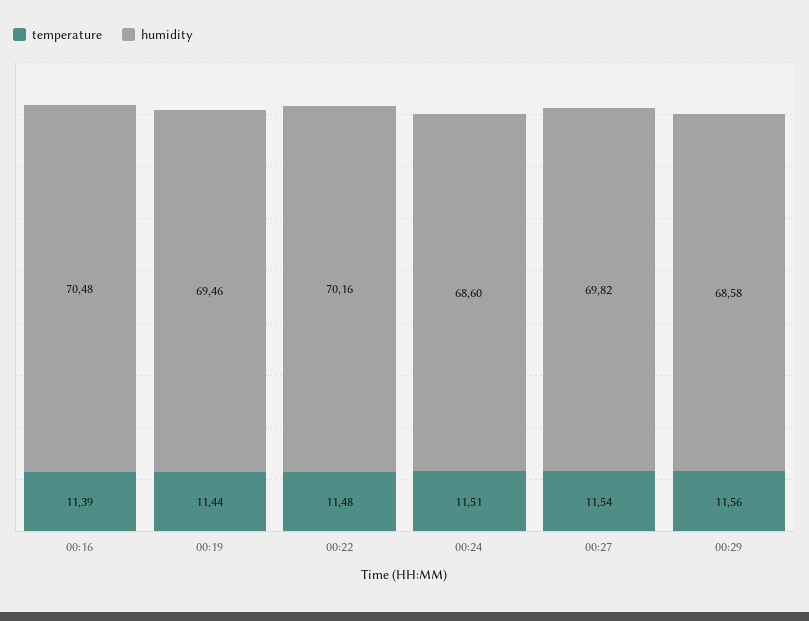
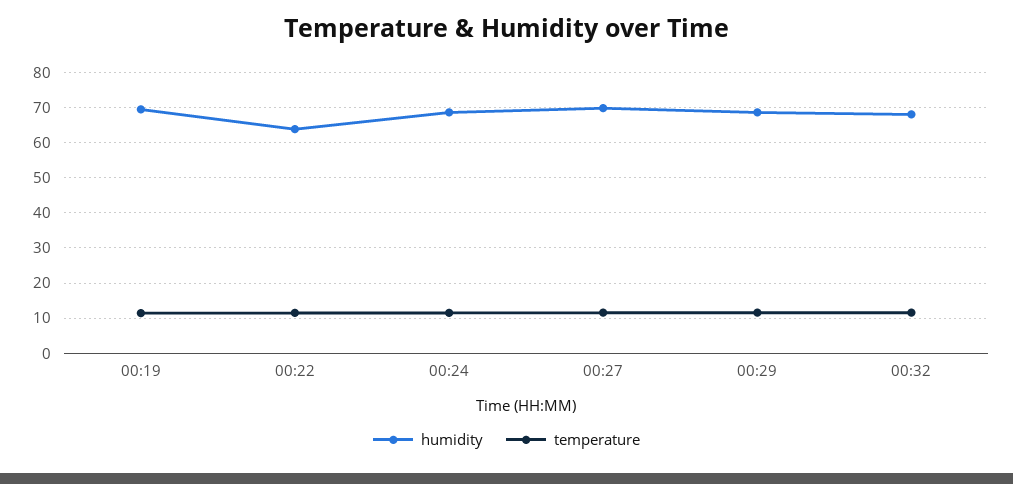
temperature, 00:16: 11.39 -> none
humidity, 00:16: 70.48 -> none
humidity, 00:22: 70.16 -> 64
humidity, 00:32: none -> 68
temperature, 00:32: none -> 12

